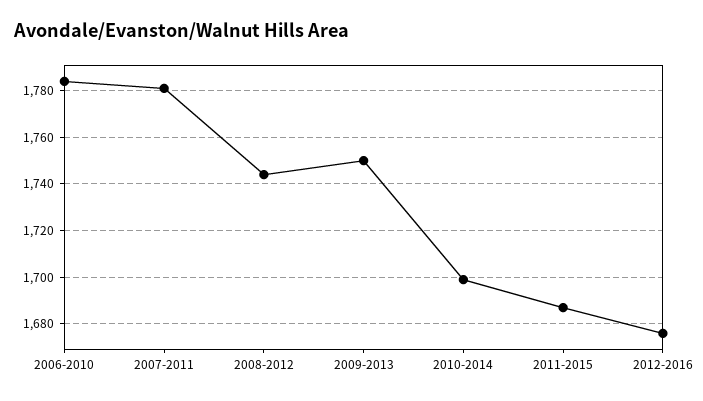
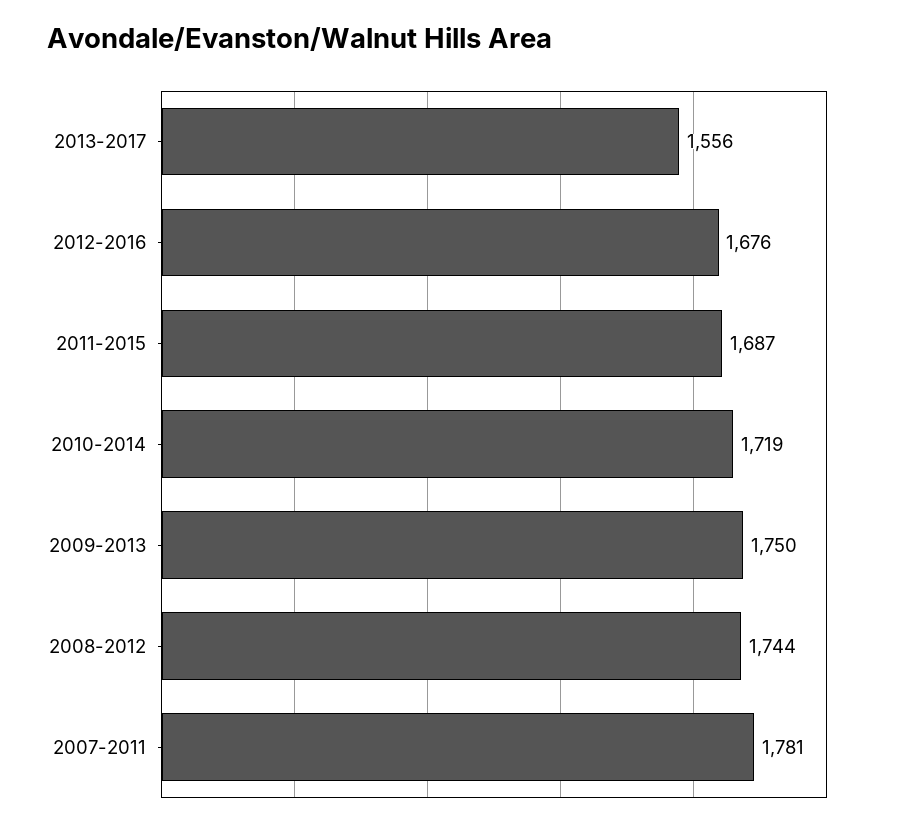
2006-2010: 1785 -> none
2010-2014: 1700 -> 1719
2013-2017: none -> 1556

